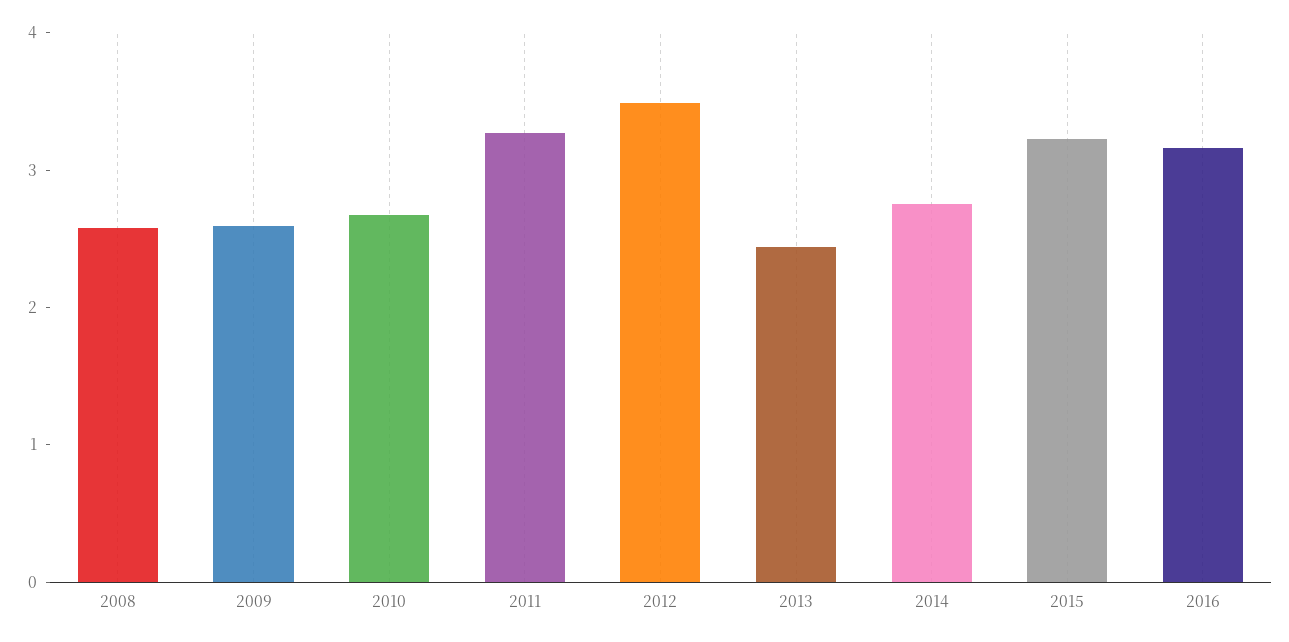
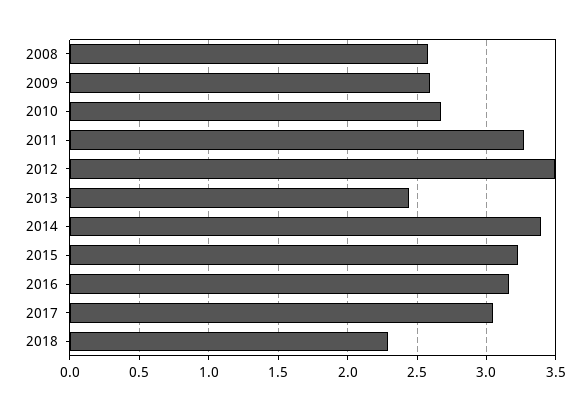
2014: 2.8 -> 3.4
2017: none -> 3.05
2018: none -> 2.3

